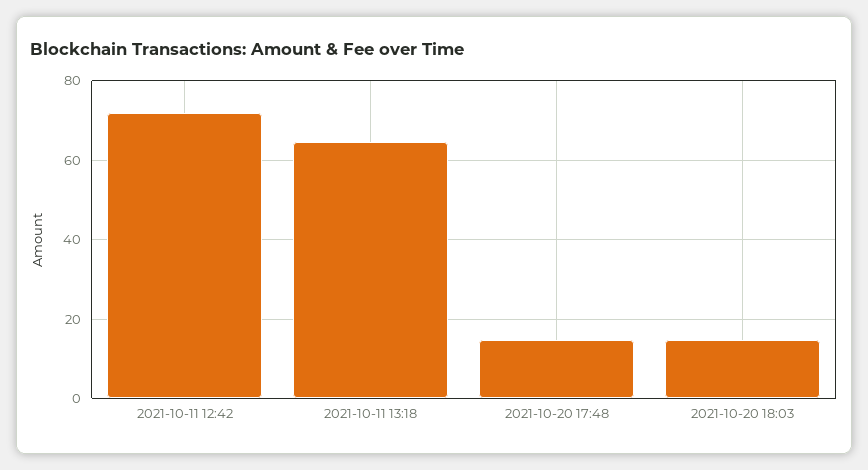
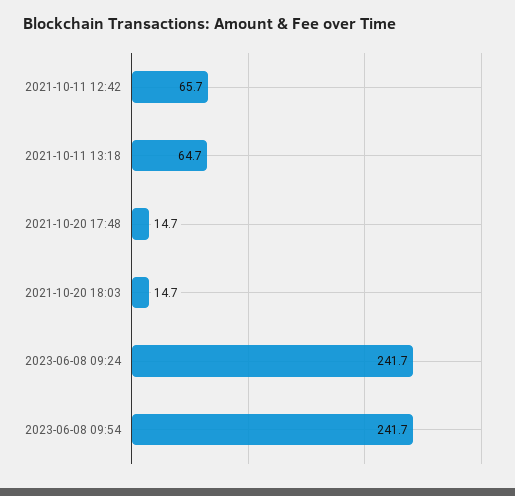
2021-10-11 12:42: 72 -> 65.7
2023-06-08 09:24: none -> 241.7
2023-06-08 09:54: none -> 241.7

